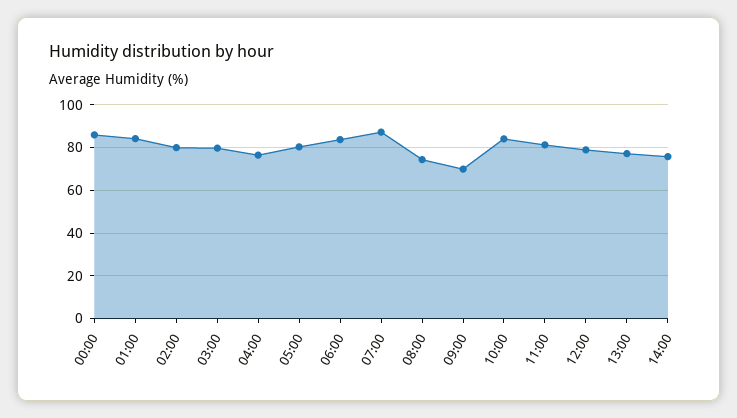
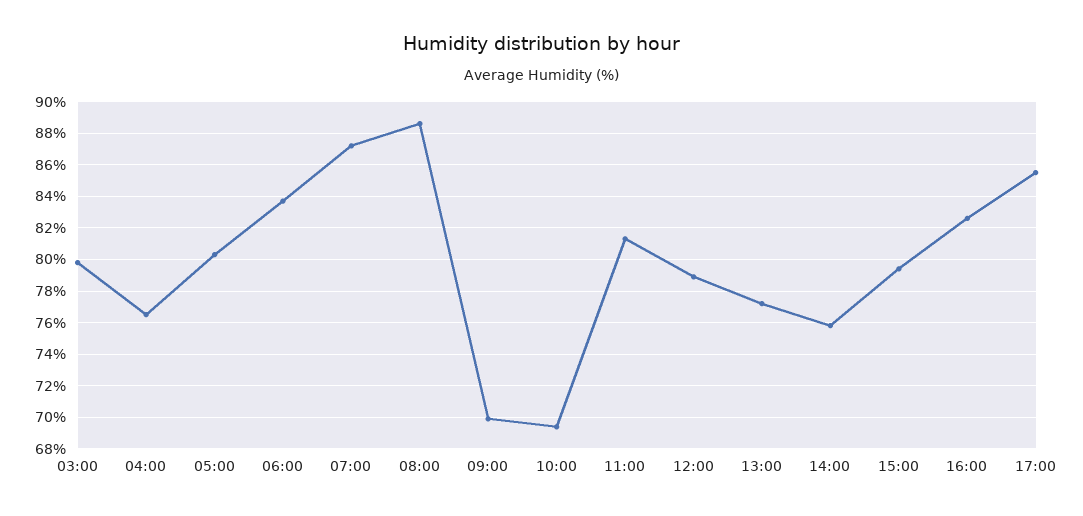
00:00: 85 -> none
01:00: 85 -> none
02:00: 80 -> none
08:00: 75 -> 88.5
10:00: 85 -> 69.5
15:00: none -> 79.5
16:00: none -> 82.5
17:00: none -> 85.5

